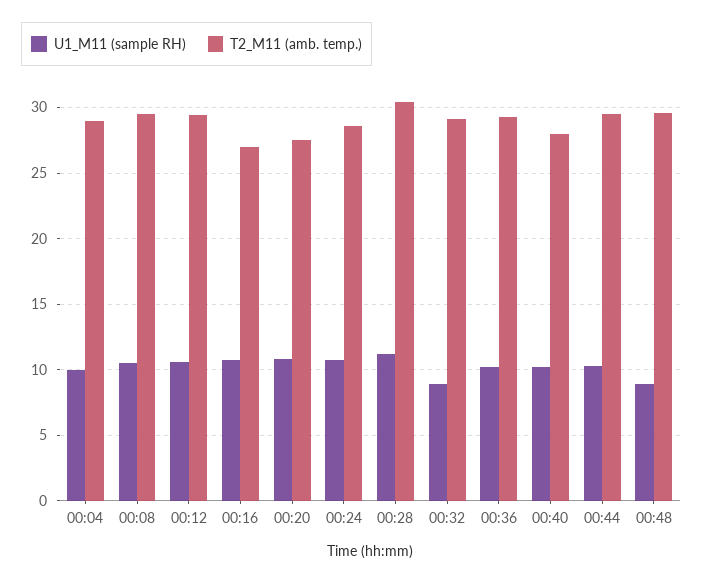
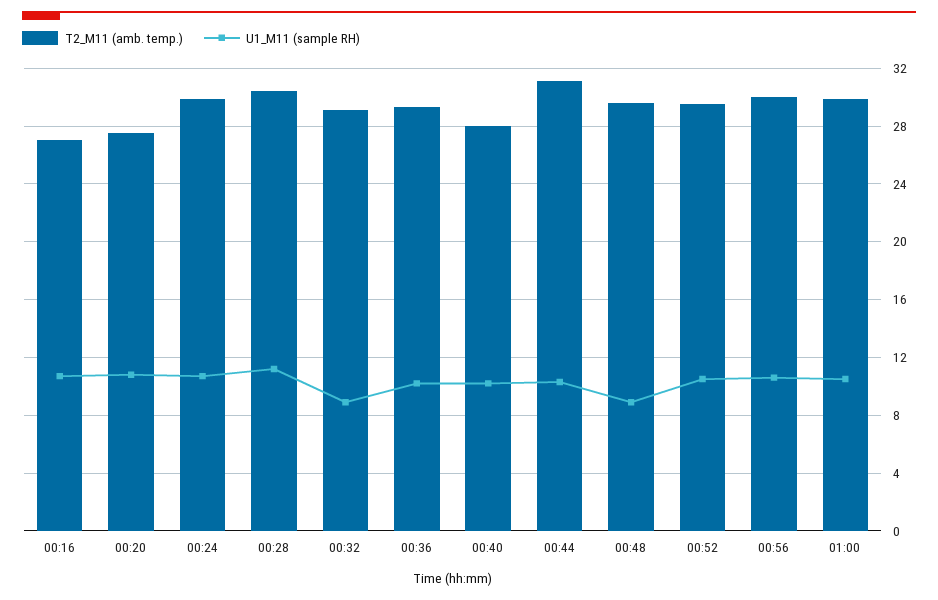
U1_M11 (sample RH), 00:04: 10 -> none
T2_M11 (amb. temp.), 00:04: 29 -> none
U1_M11 (sample RH), 00:08: 10.5 -> none
T2_M11 (amb. temp.), 00:08: 29.5 -> none
U1_M11 (sample RH), 00:12: 10.5 -> none
T2_M11 (amb. temp.), 00:12: 29.5 -> none
T2_M11 (amb. temp.), 00:24: 28.5 -> 30
T2_M11 (amb. temp.), 00:44: 29.5 -> 31
T2_M11 (amb. temp.), 00:52: none -> 29.5
U1_M11 (sample RH), 00:52: none -> 10.5
T2_M11 (amb. temp.), 00:56: none -> 30
U1_M11 (sample RH), 00:56: none -> 10.5
T2_M11 (amb. temp.), 01:00: none -> 30
U1_M11 (sample RH), 01:00: none -> 10.5

